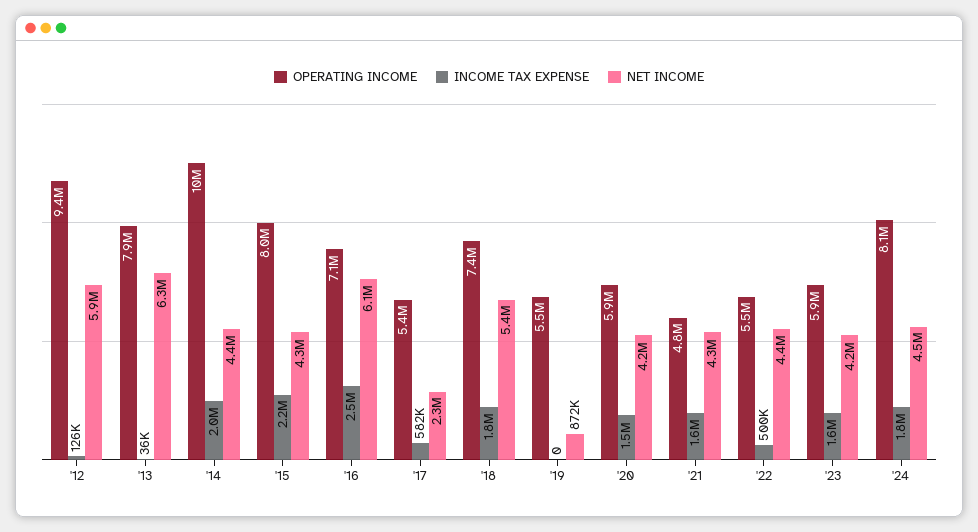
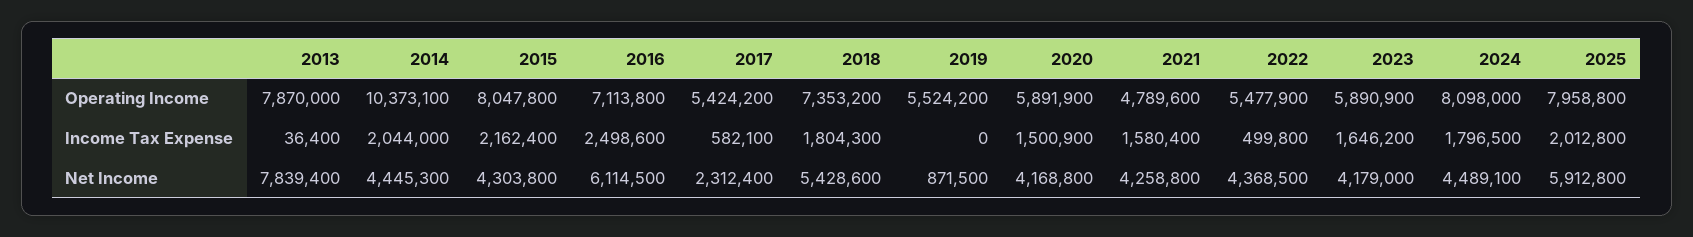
OPERATING INCOME, '12: 9400000 -> none
INCOME TAX EXPENSE, '12: 126000 -> none
NET INCOME, '12: 5900000 -> none
NET INCOME, '13: 6300000 -> 7839400
OPERATING INCOME, 2025: none -> 7958800
INCOME TAX EXPENSE, 2025: none -> 2012800
NET INCOME, 2025: none -> 5912800

